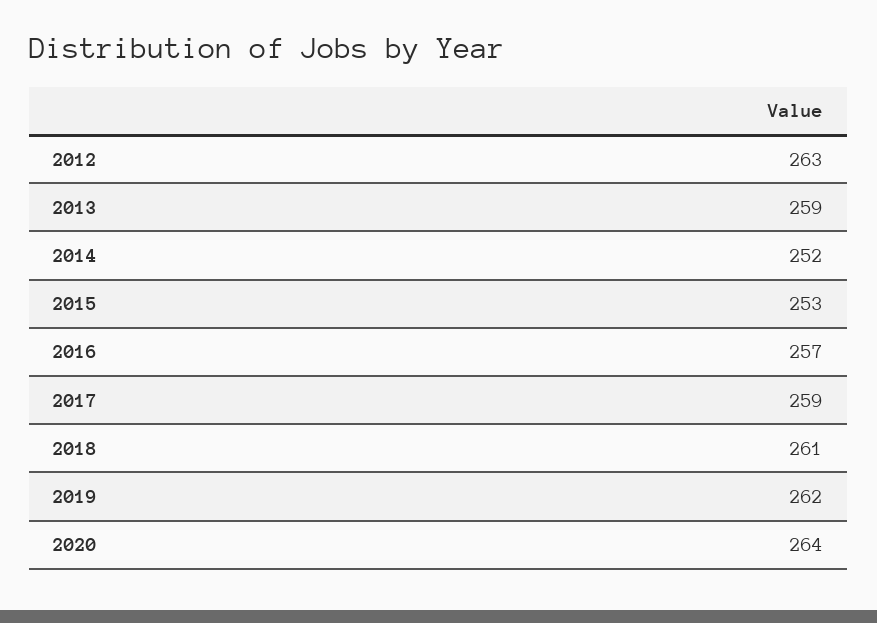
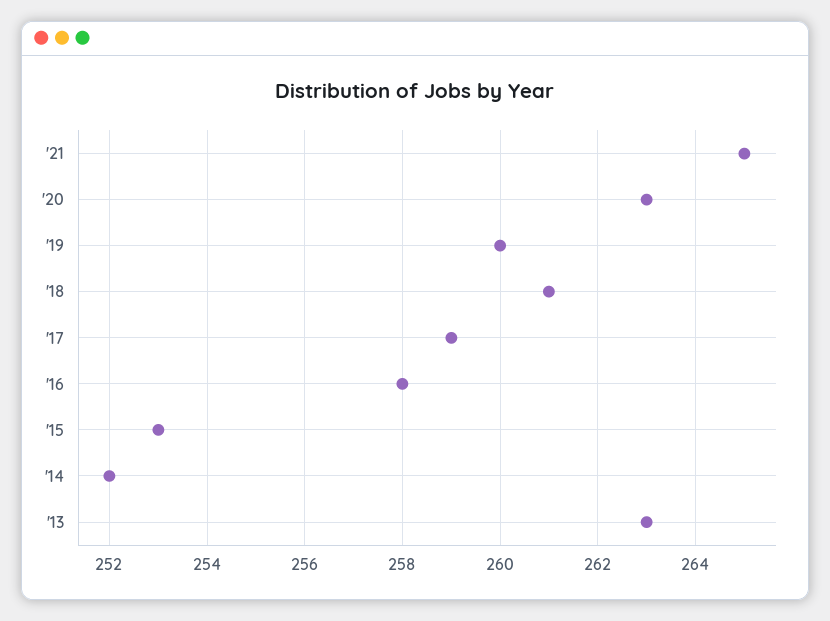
2012: 263 -> none
2013: 259 -> 263
2016: 257 -> 258
2019: 262 -> 260
2020: 264 -> 263
'21: none -> 265

